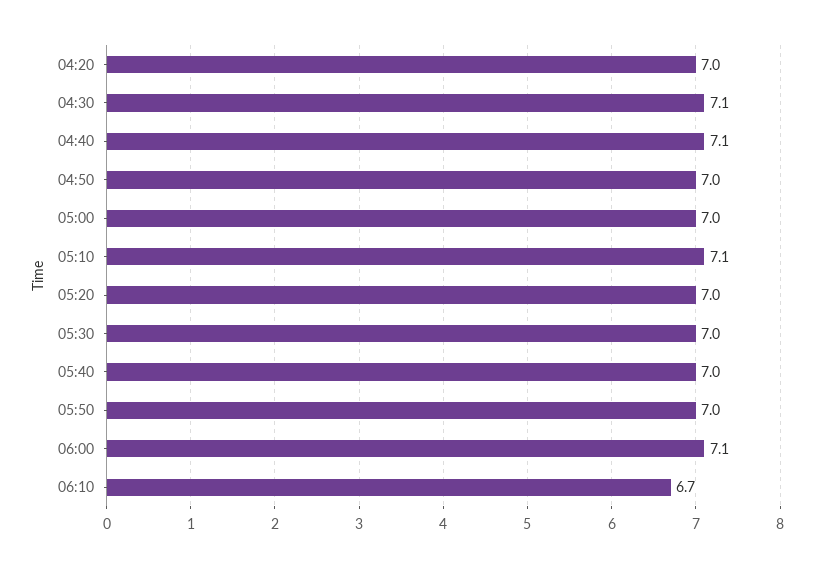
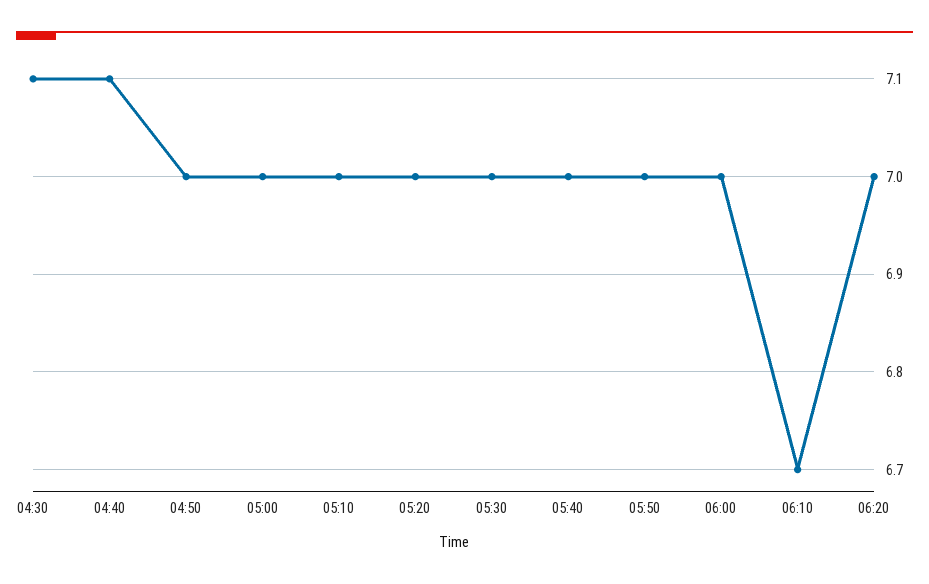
04:20: 7 -> none
05:10: 7.1 -> 7
06:00: 7.1 -> 7
06:20: none -> 7

